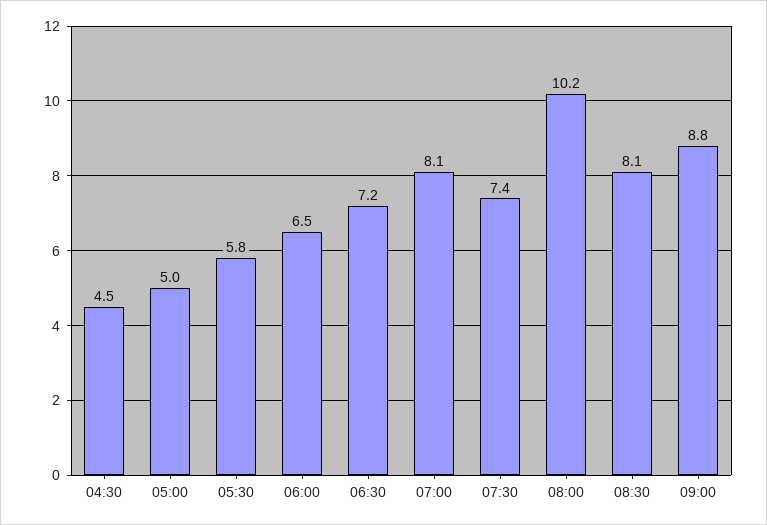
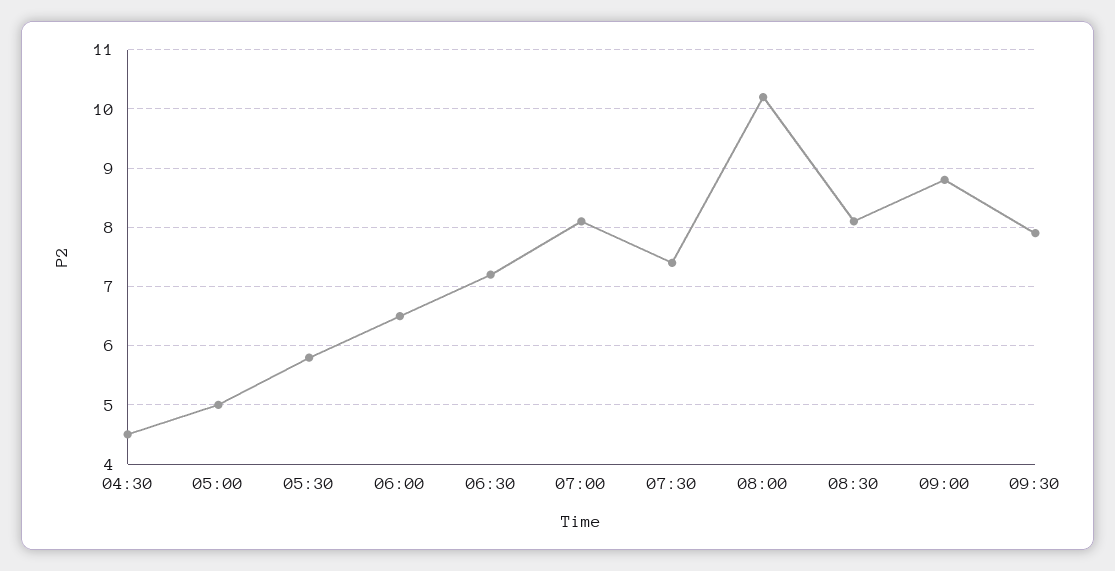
09:30: none -> 8

